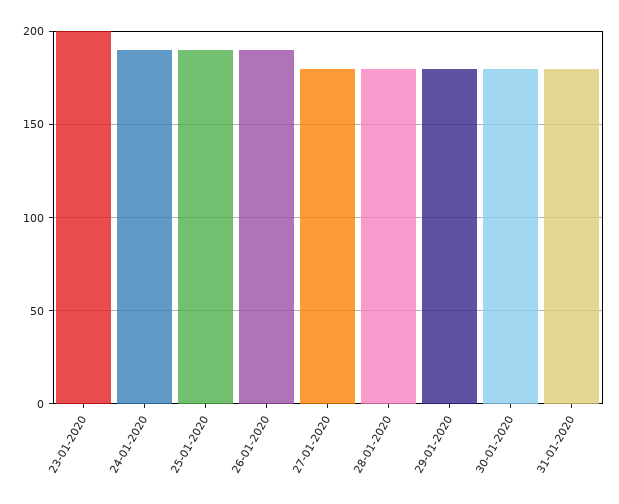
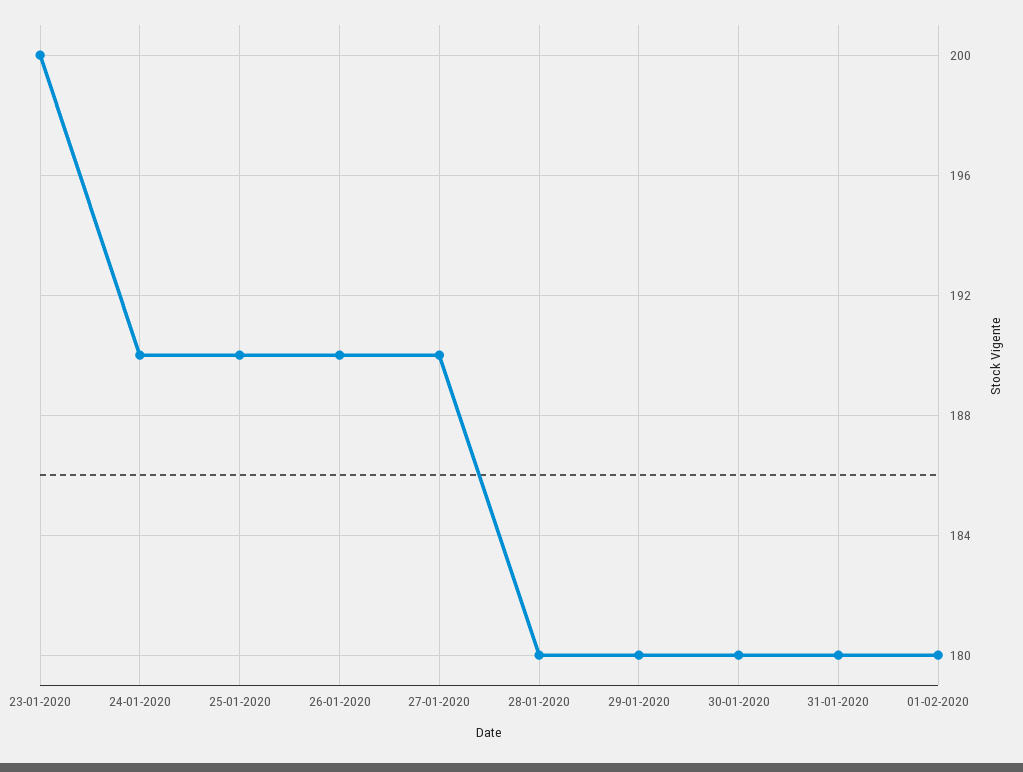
27-01-2020: 180 -> 190
01-02-2020: none -> 180

